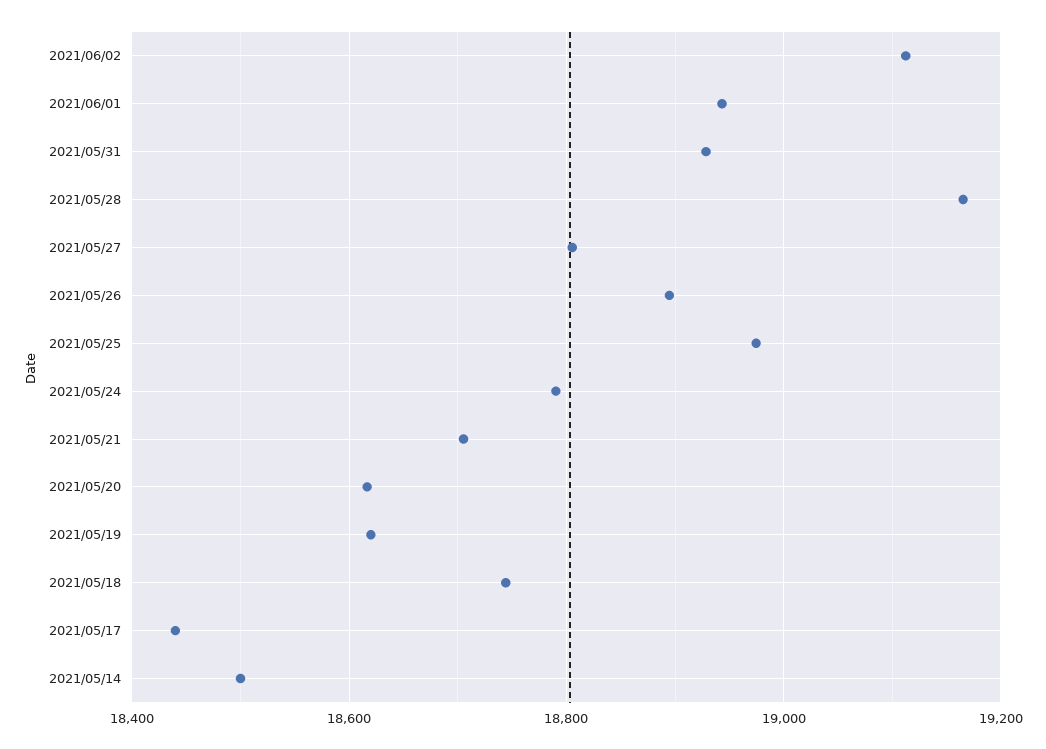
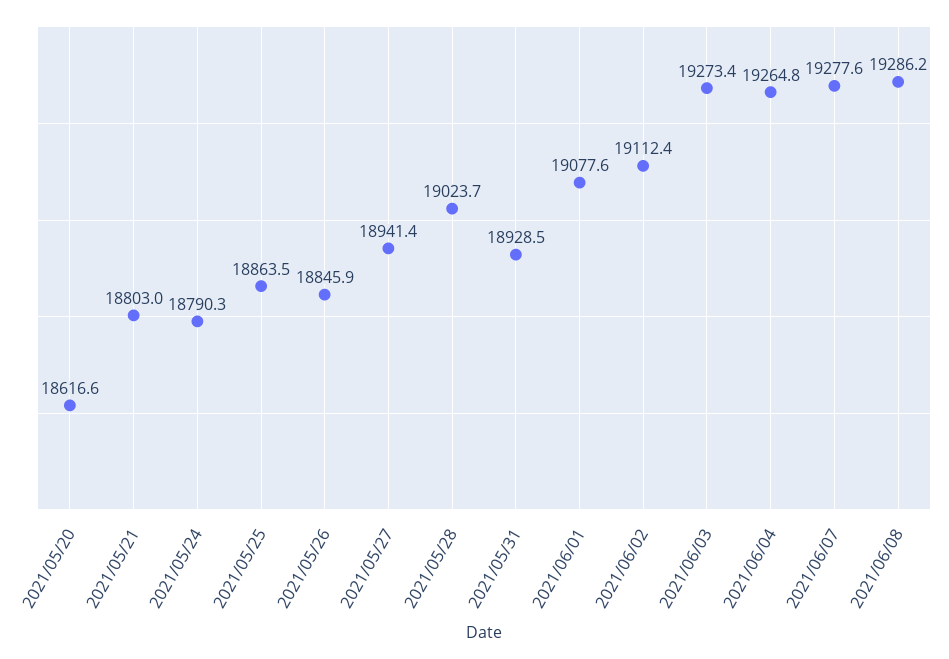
2021/06/01: 18940 -> 19077.6
2021/05/28: 19160 -> 19023.7
2021/05/27: 18800 -> 18941.4
2021/05/26: 18900 -> 18845.9
2021/05/25: 18980 -> 18863.5
2021/05/21: 18700 -> 18803
2021/05/19: 18620 -> none
2021/05/18: 18740 -> none
2021/05/17: 18440 -> none
2021/05/14: 18500 -> none
2021/06/03: none -> 19273.4
2021/06/04: none -> 19264.8
2021/06/07: none -> 19277.6
2021/06/08: none -> 19286.2

